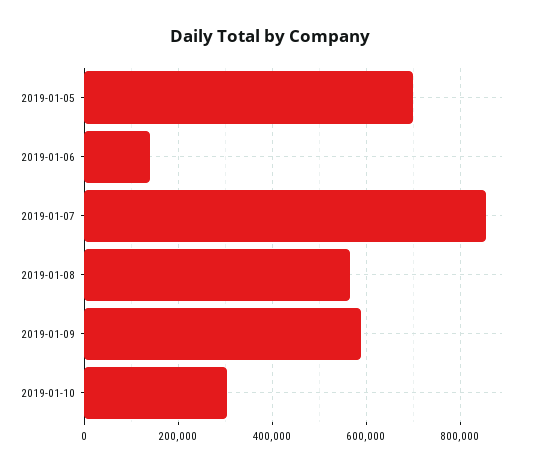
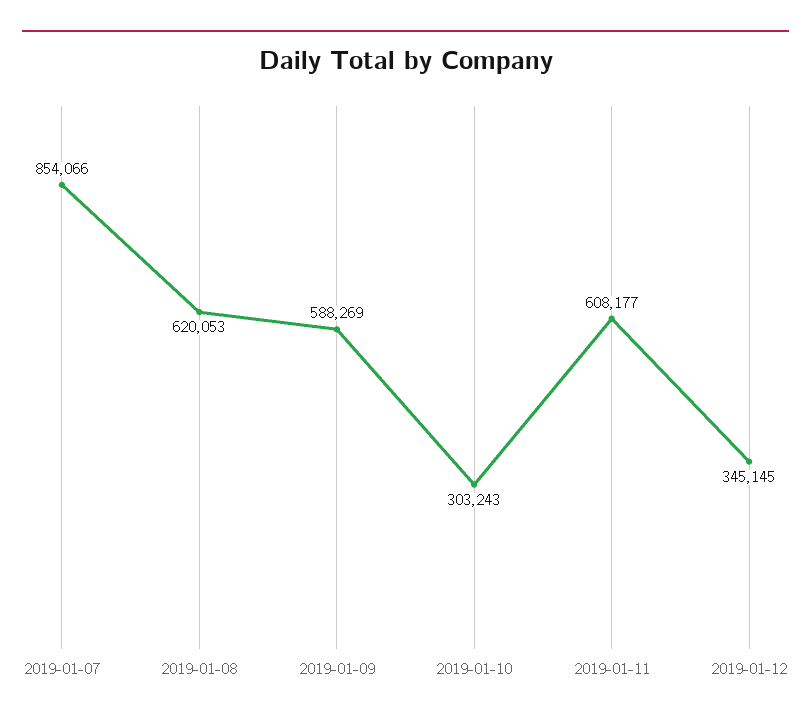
2019-01-05: 700000 -> none
2019-01-06: 140000 -> none
2019-01-08: 560000 -> 620053
2019-01-11: none -> 608177
2019-01-12: none -> 345145

